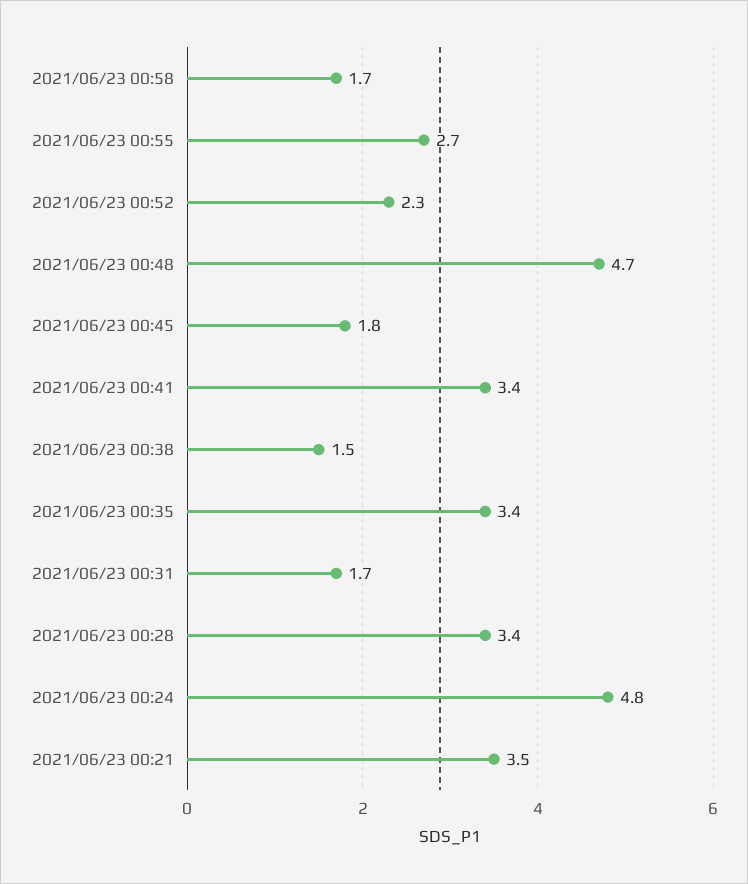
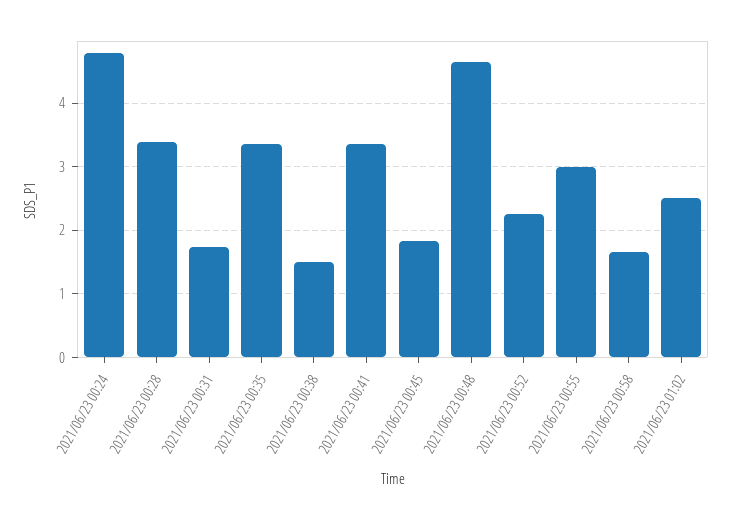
2021/06/23 00:55: 2.7 -> 3
2021/06/23 00:21: 3.5 -> none
2021/06/23 01:02: none -> 2.5

